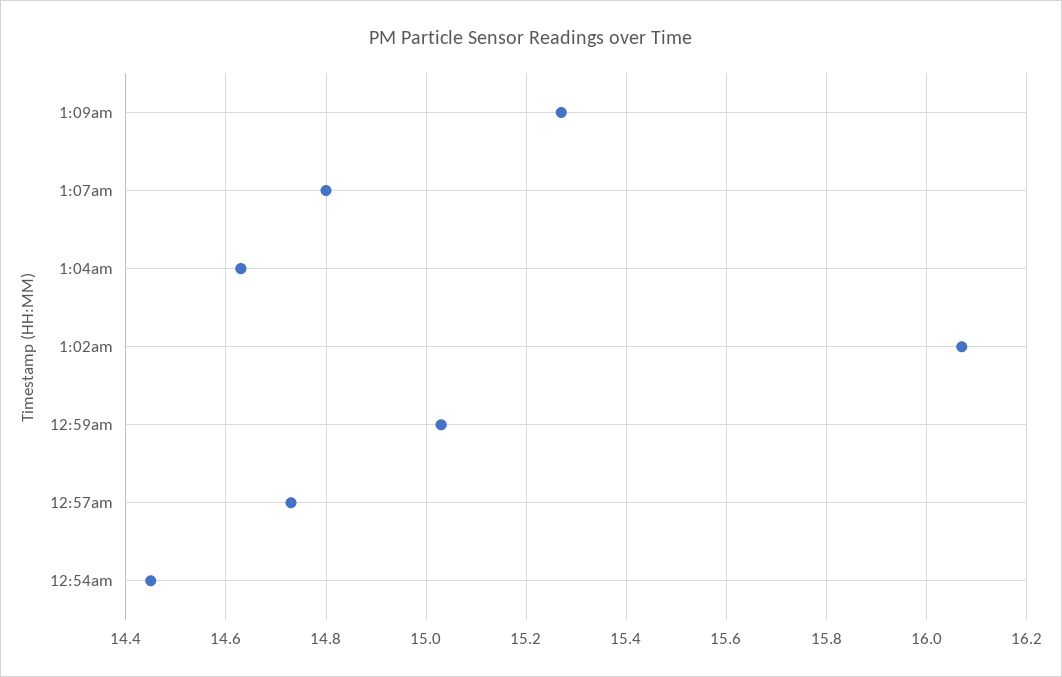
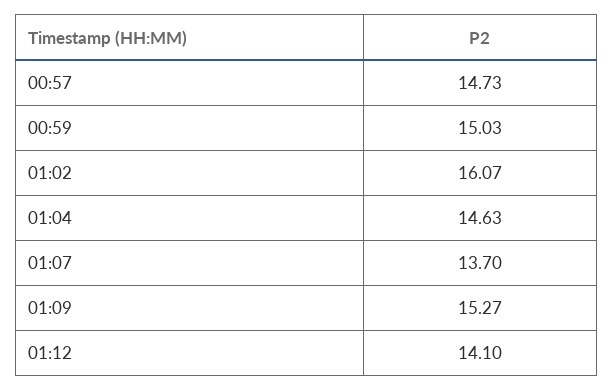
1:07am: 14.8 -> 13.7
12:54am: 14.45 -> none
01:12: none -> 14.1

